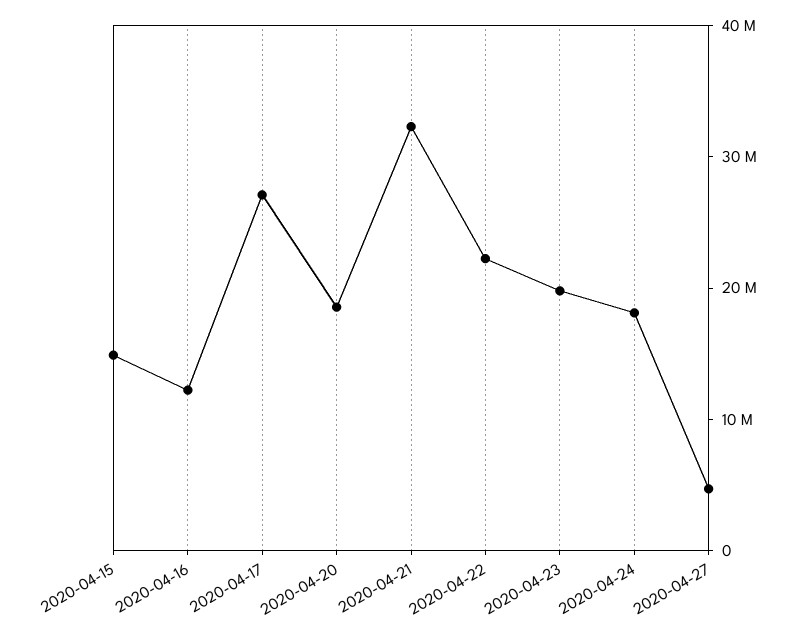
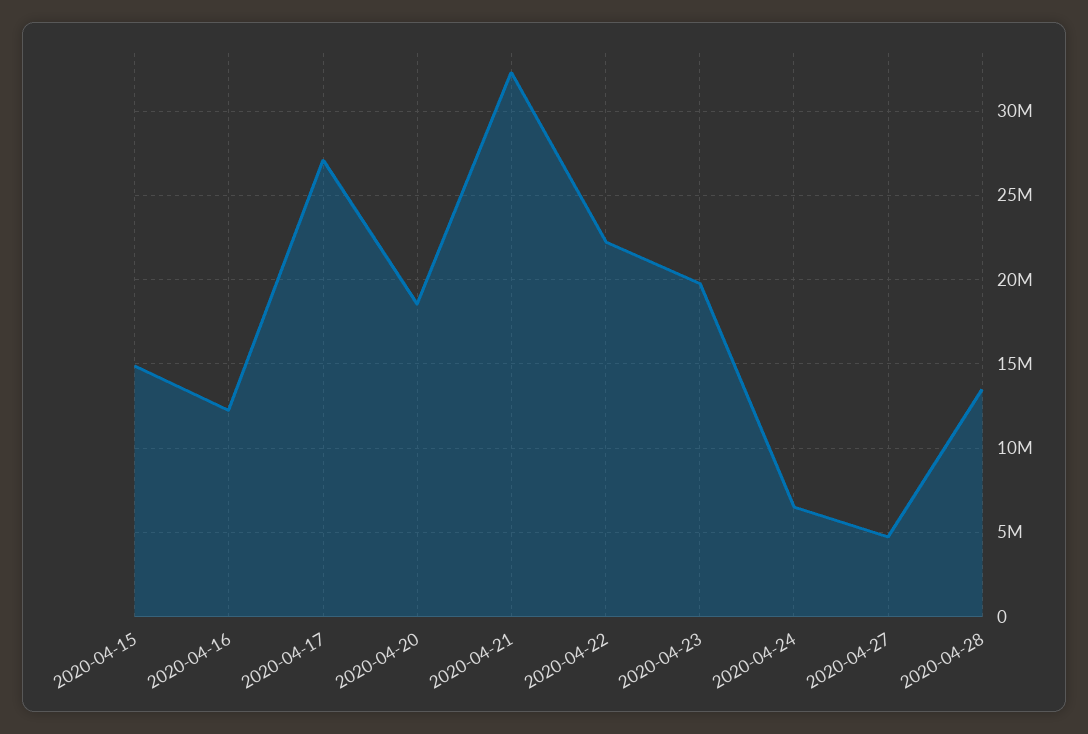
2020-04-24: 18000000 -> 6500000
2020-04-28: none -> 13500000

